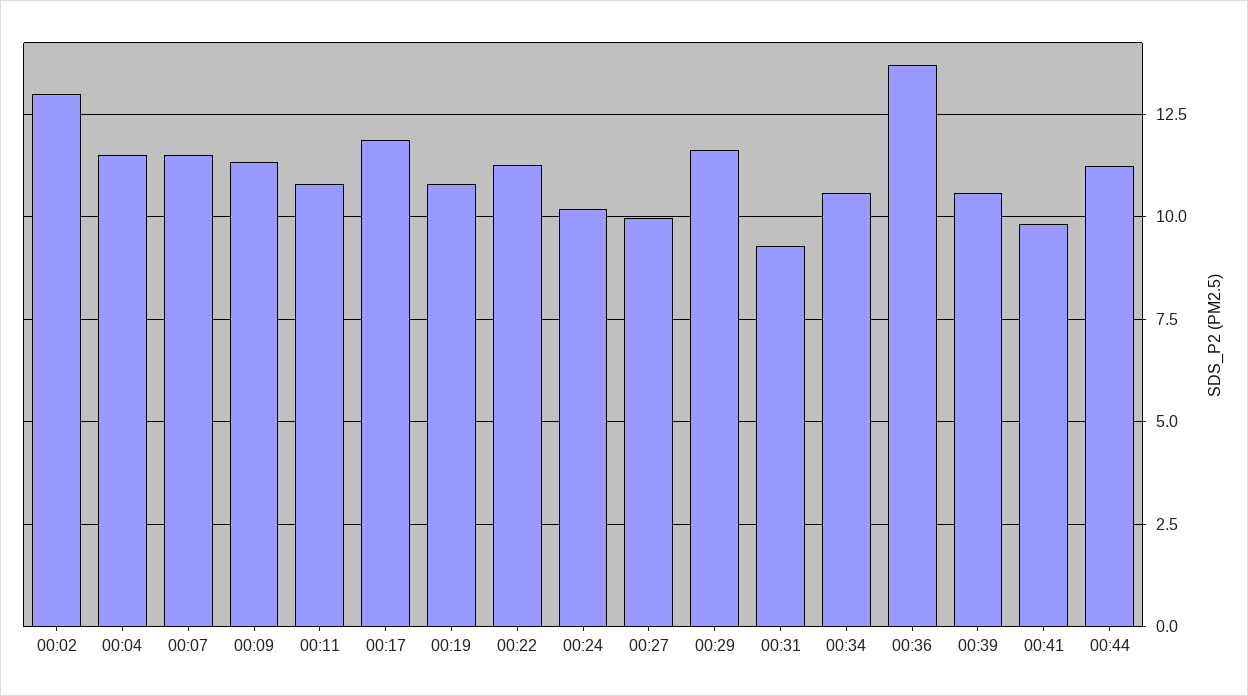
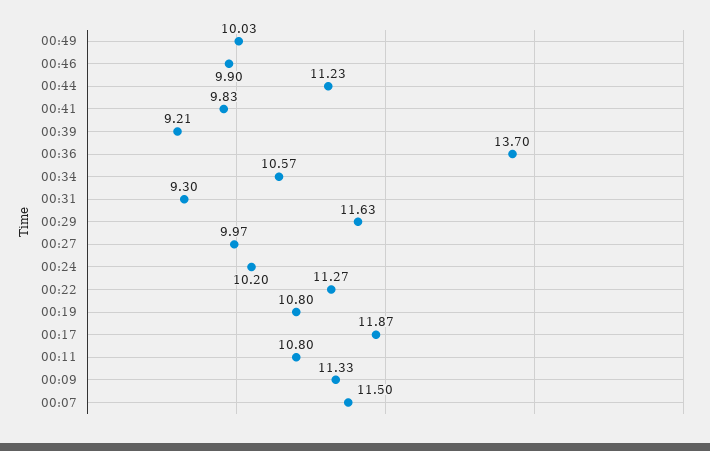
00:02: 13 -> none
00:04: 11.5 -> none
00:39: 10.5 -> 9.21
00:49: none -> 10.03
00:46: none -> 9.9

